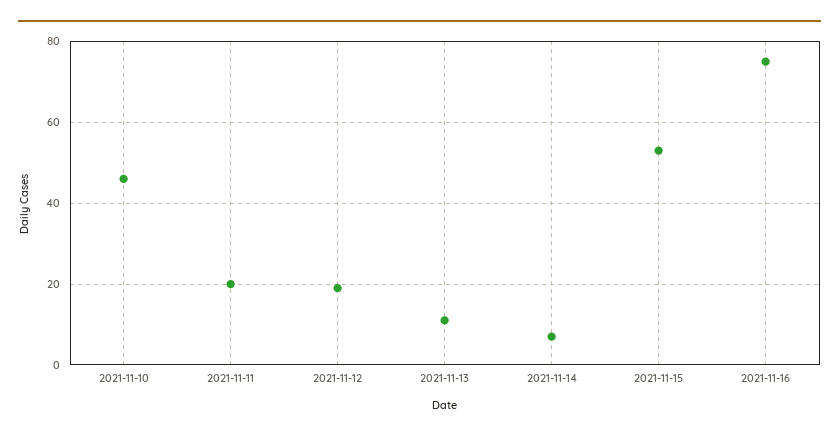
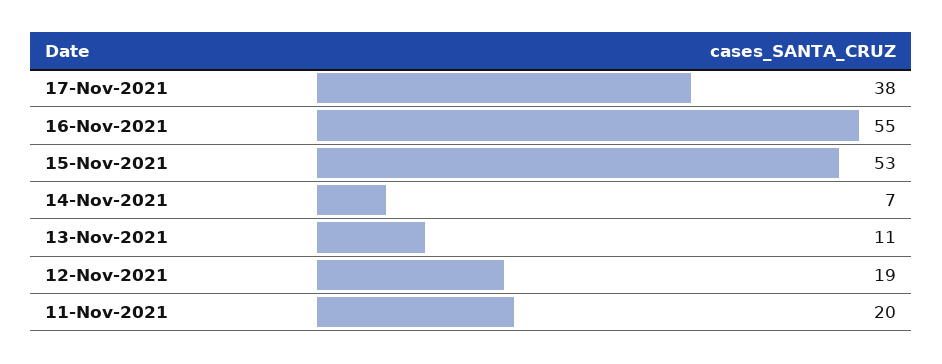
2021-11-10: 45 -> none
2021-11-16: 75 -> 55
17-Nov-2021: none -> 38

